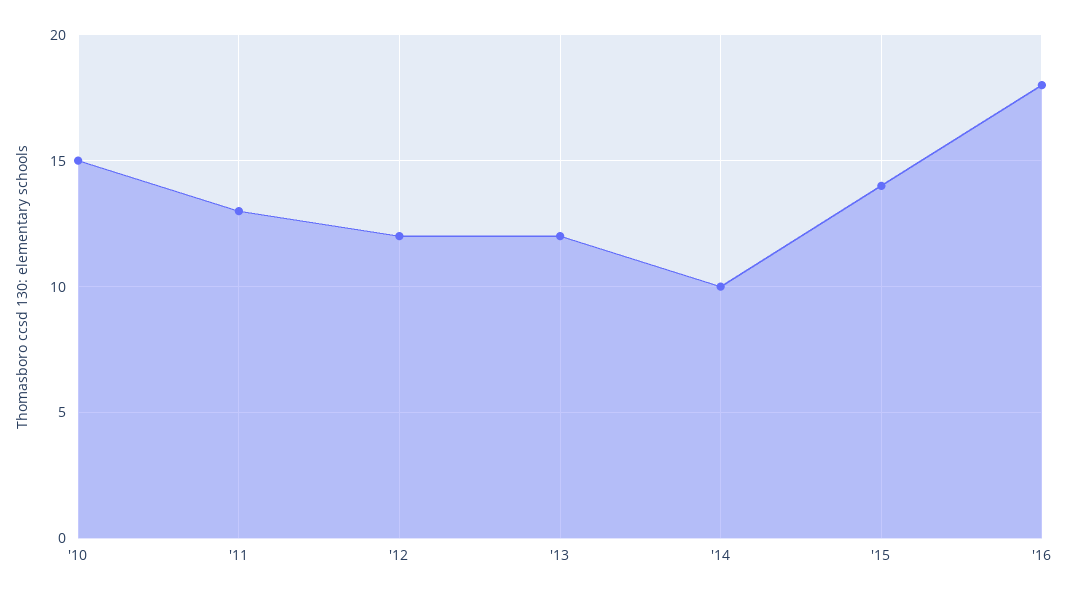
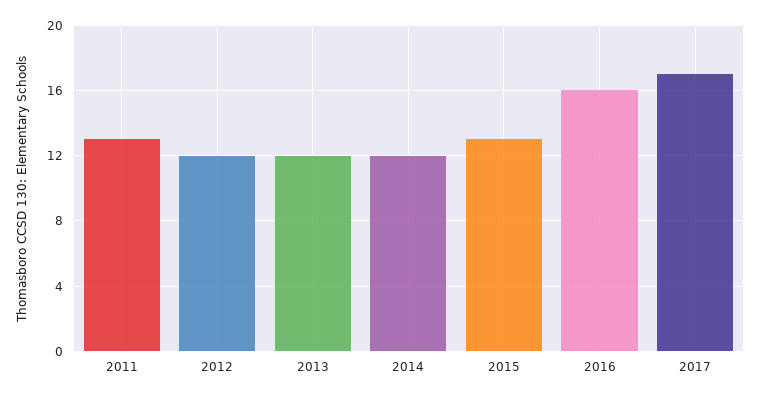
'10: 15 -> none
'14: 10 -> 12
'15: 14 -> 13
'16: 18 -> 16
2017: none -> 17

